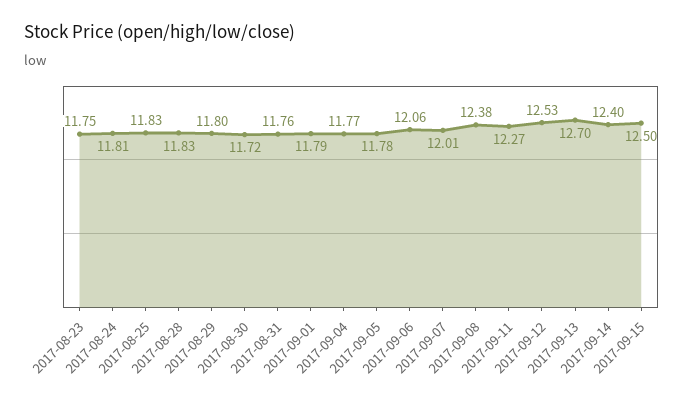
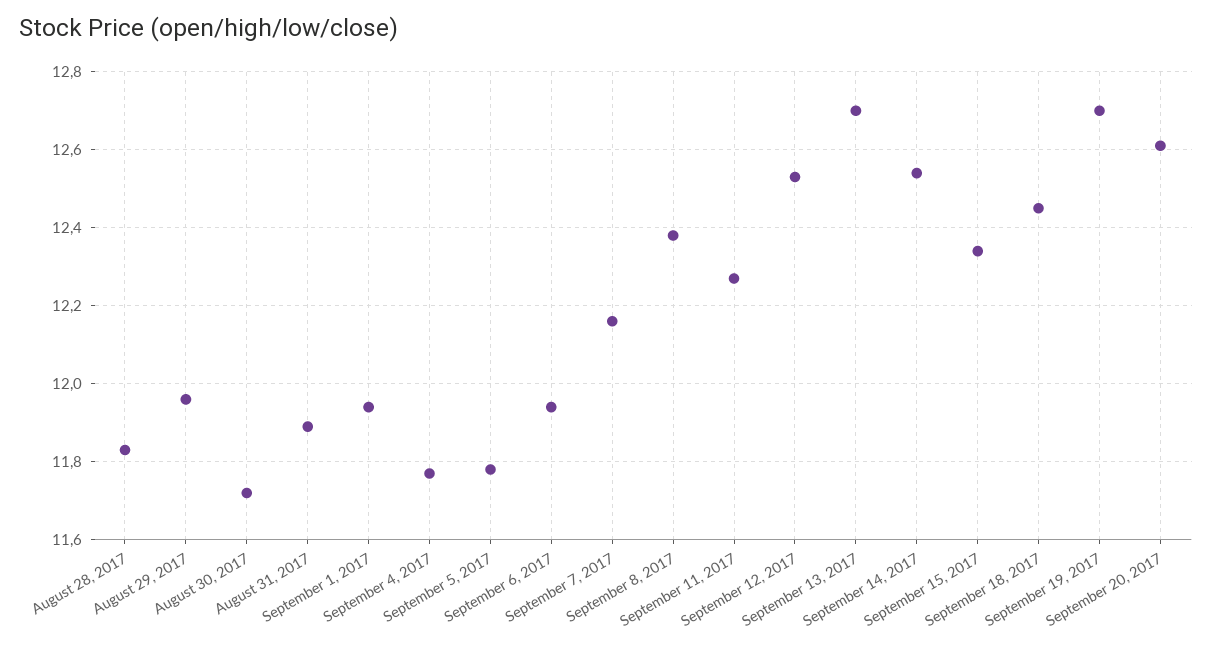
2017-08-23: 11.75 -> none
2017-08-24: 11.81 -> none
2017-08-25: 11.83 -> none
2017-08-29: 11.8 -> 11.95
2017-08-31: 11.76 -> 11.9
2017-09-01: 11.79 -> 11.95
2017-09-06: 12.06 -> 11.95
2017-09-07: 12.01 -> 12.15
2017-09-14: 12.4 -> 12.55
2017-09-15: 12.5 -> 12.35
September 18, 2017: none -> 12.45
September 19, 2017: none -> 12.7
September 20, 2017: none -> 12.6

